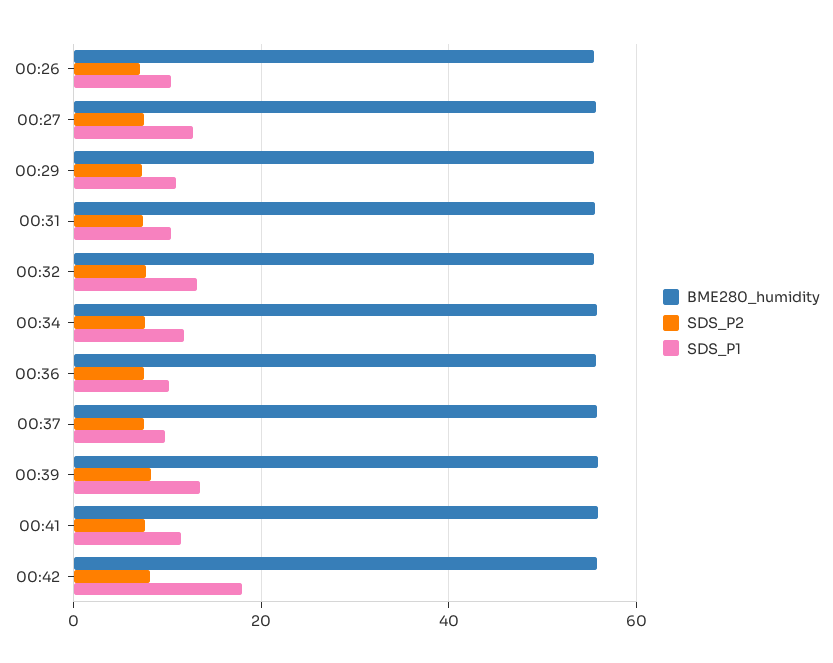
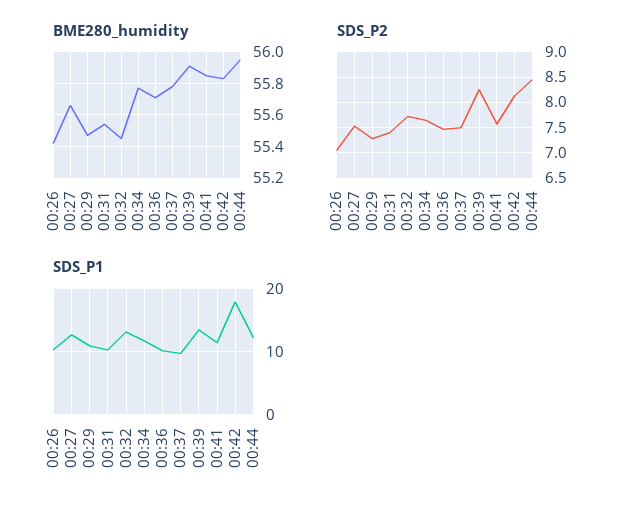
BME280_humidity, 00:44: none -> 55.95
SDS_P2, 00:44: none -> 8.5
SDS_P1, 00:44: none -> 12

